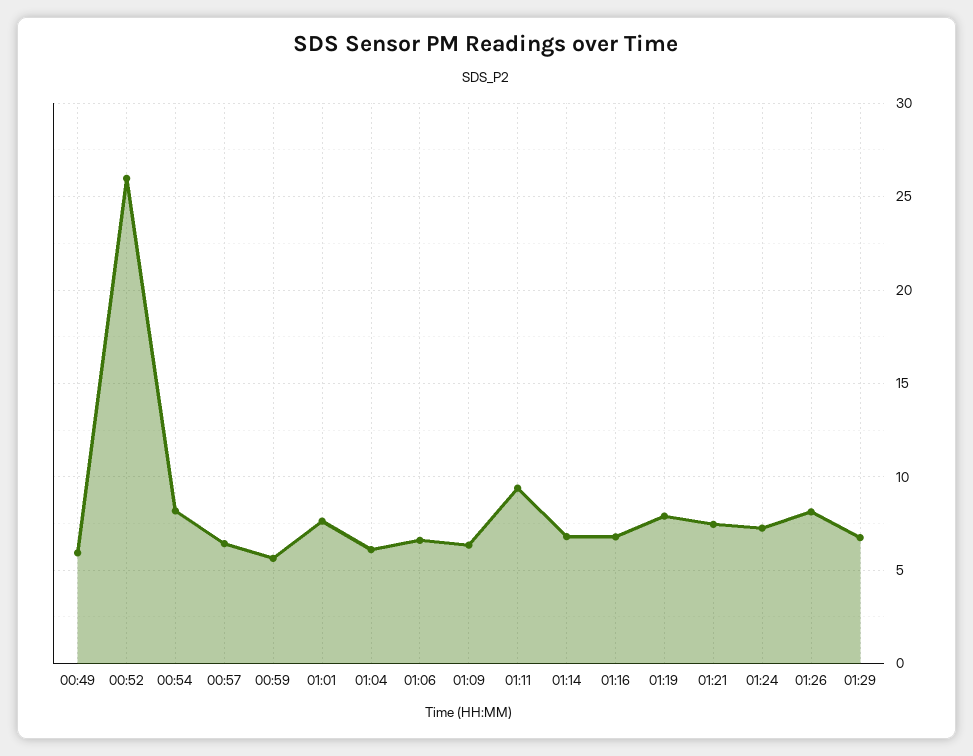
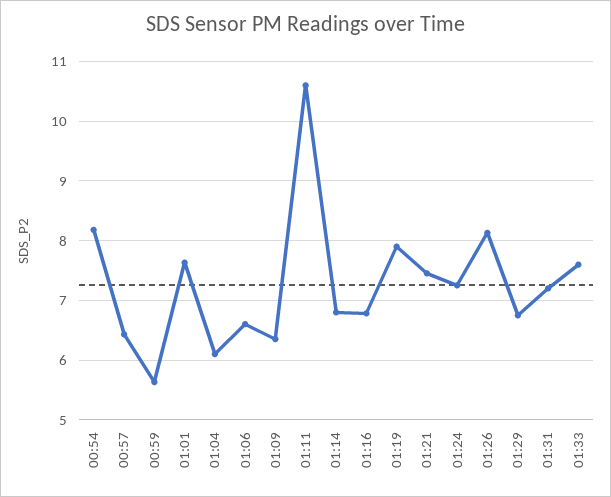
00:49: 6 -> none
00:52: 26 -> none
01:11: 9.5 -> 10.6
01:31: none -> 7.2
01:33: none -> 7.6

